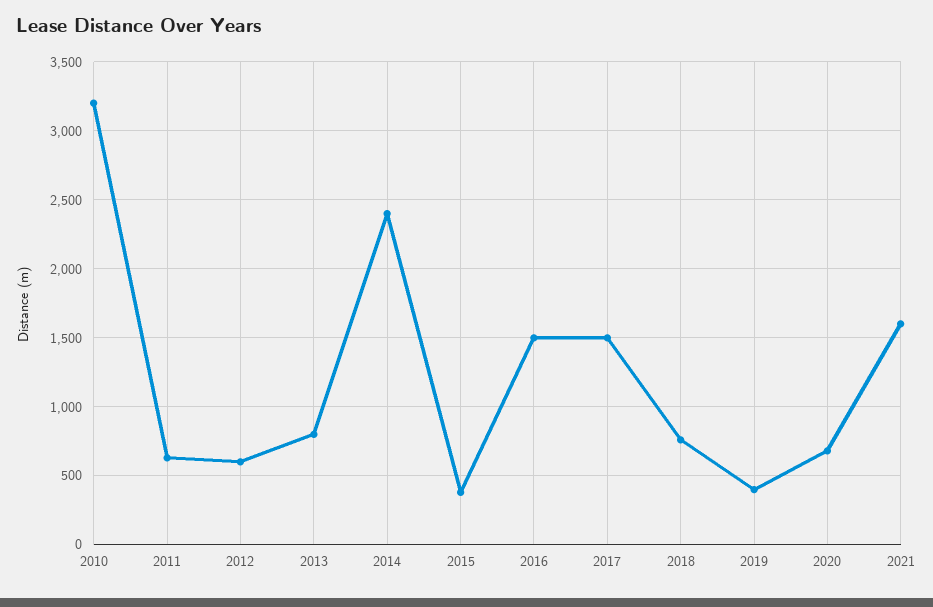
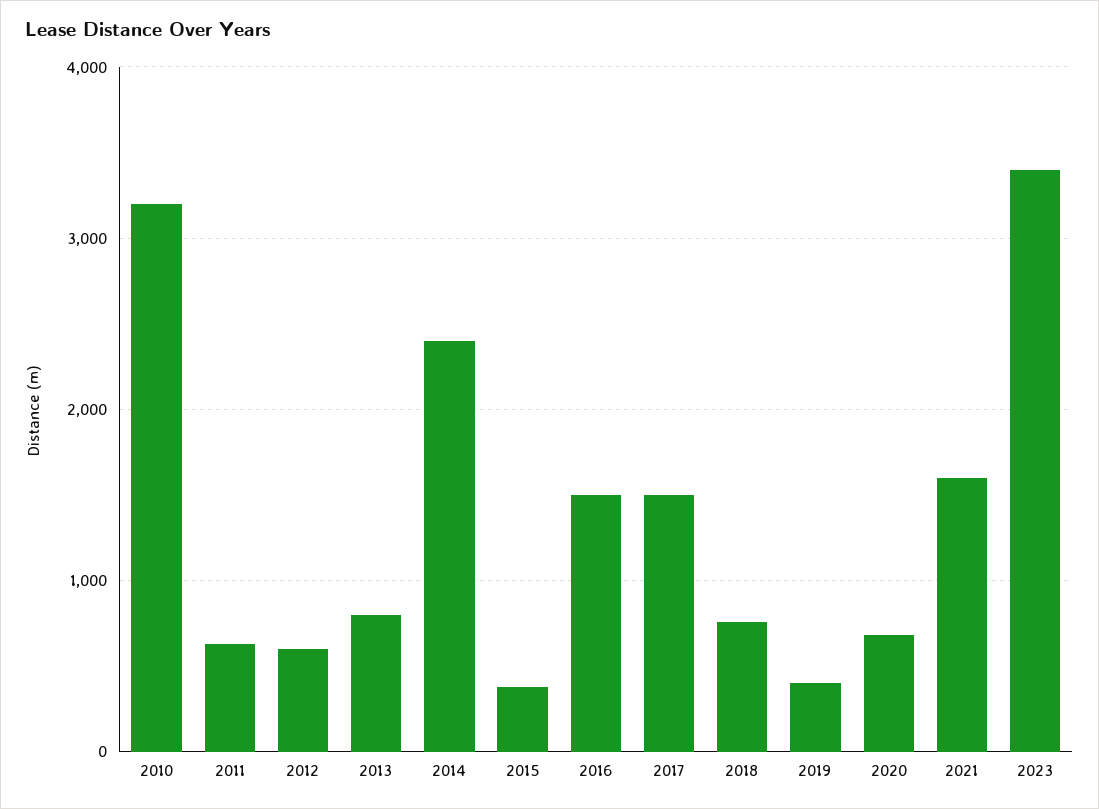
2023: none -> 3400

